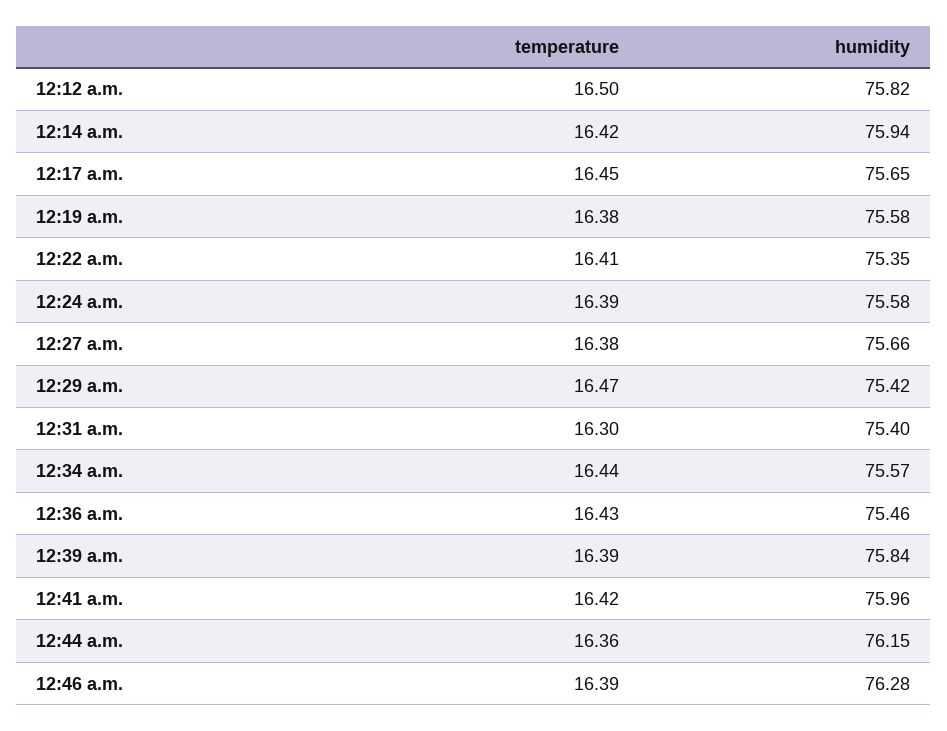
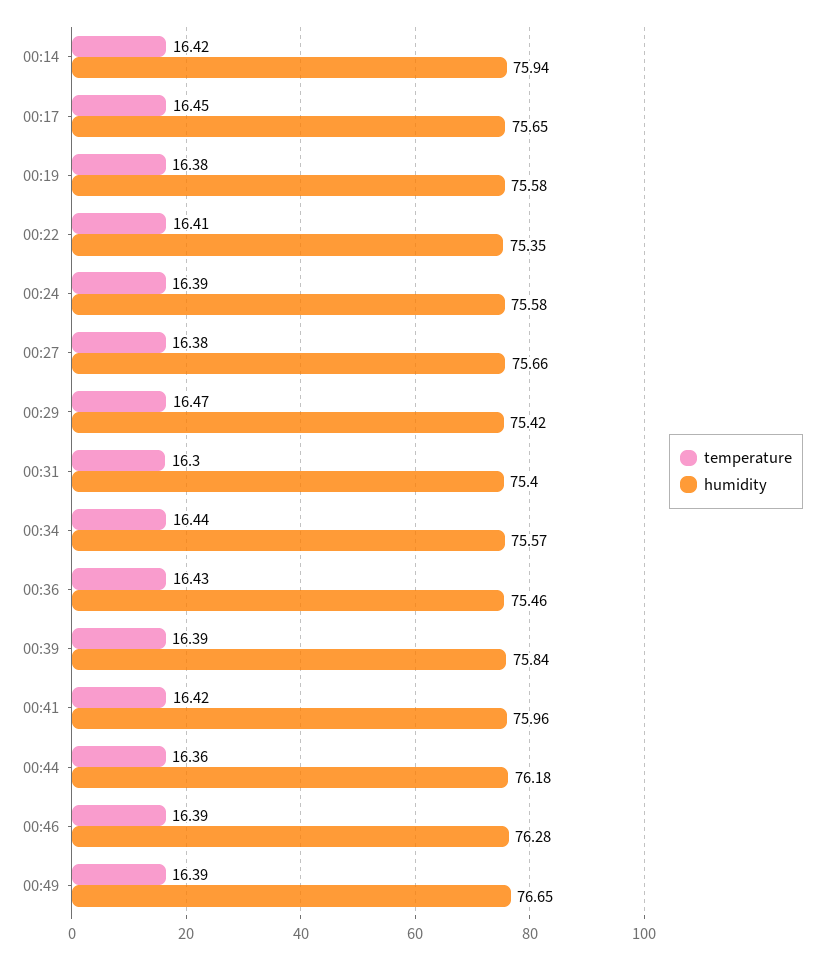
temperature, 12:12 a.m.: 16.5 -> none
humidity, 12:12 a.m.: 75.82 -> none
humidity, 12:44 a.m.: 76.15 -> 76.18
temperature, 00:49: none -> 16.39
humidity, 00:49: none -> 76.65

